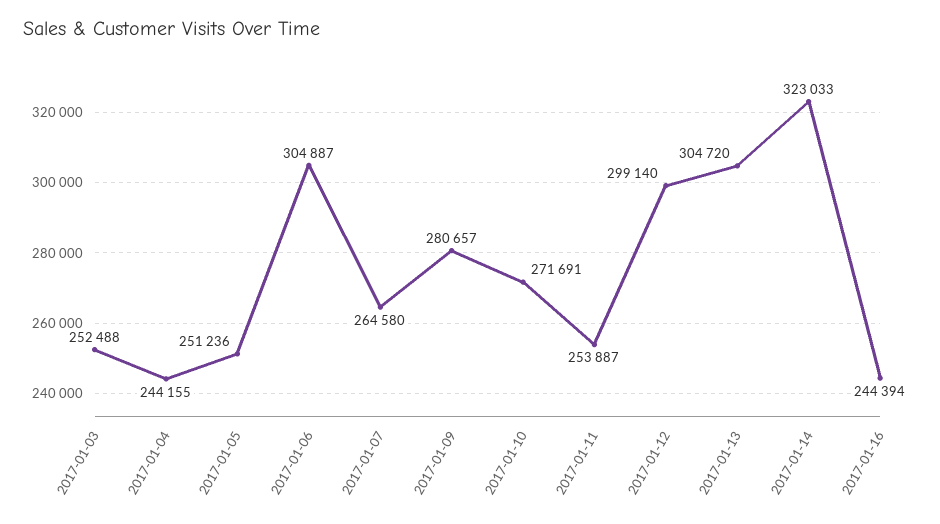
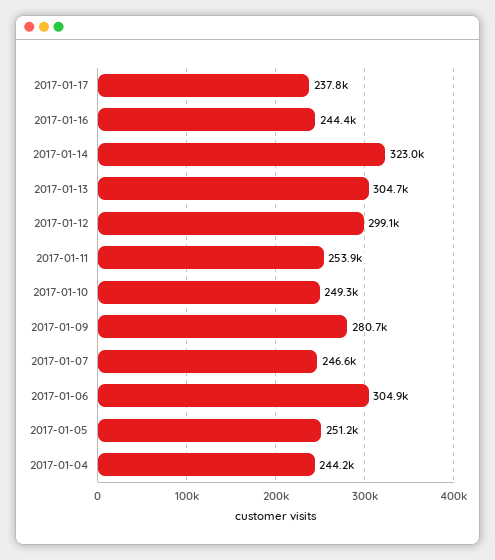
2017-01-03: 252488 -> none
2017-01-07: 264580 -> 246600
2017-01-10: 271691 -> 249300
2017-01-17: none -> 237800

